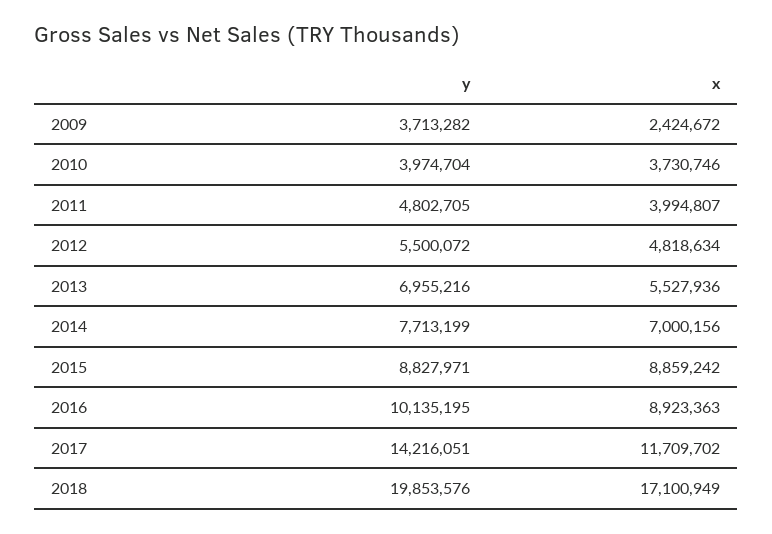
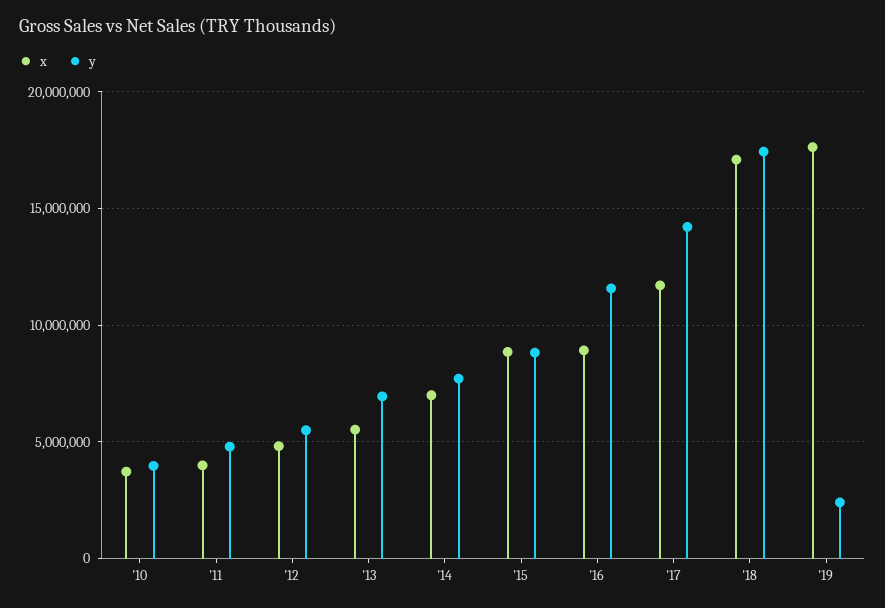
y, 2009: 3713282 -> none
x, 2009: 2424672 -> none
y, 2016: 10135195 -> 11500000
y, 2018: 19853576 -> 17500000
x, '19: none -> 17500000
y, '19: none -> 2500000

